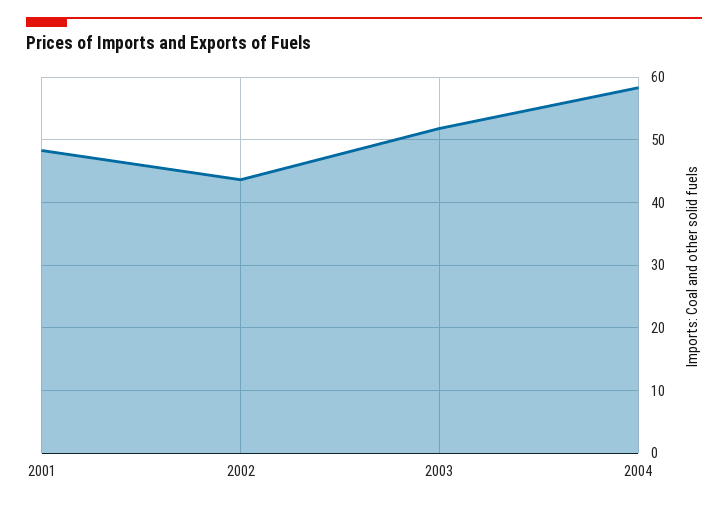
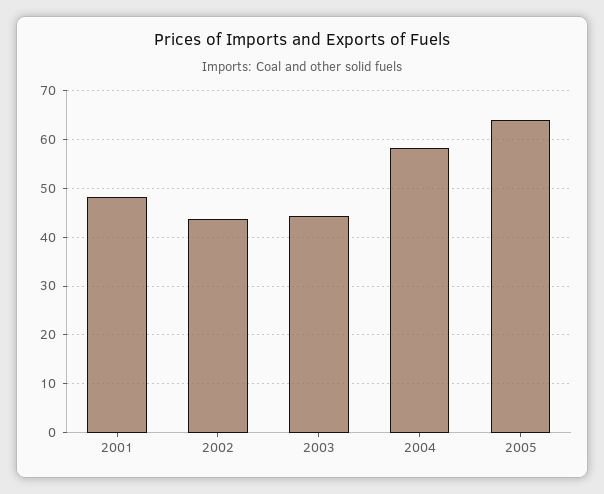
2003: 52 -> 44
2005: none -> 64

